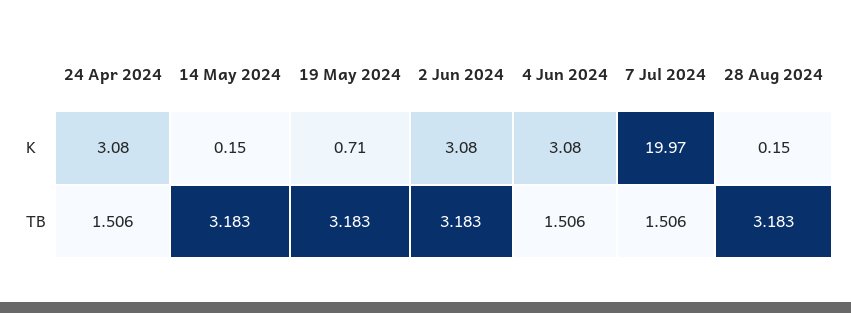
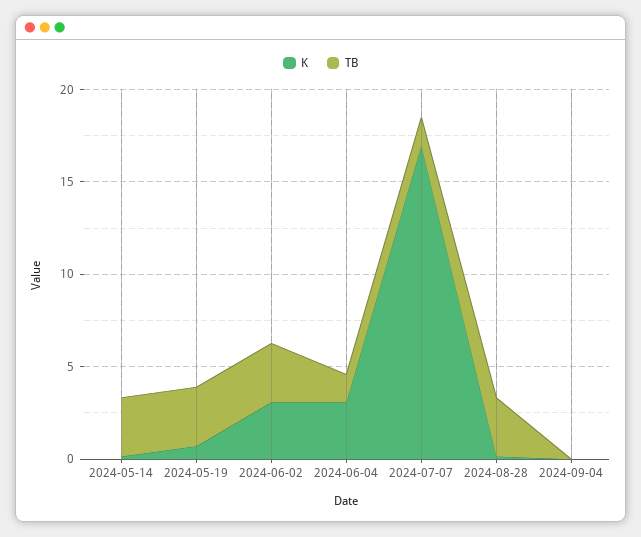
K, 24 Apr 2024: 3.08 -> none
K, 7 Jul 2024: 19.97 -> 17
TB, 24 Apr 2024: 1.506 -> none
K, 2024-09-04: none -> 0
TB, 2024-09-04: none -> 0

